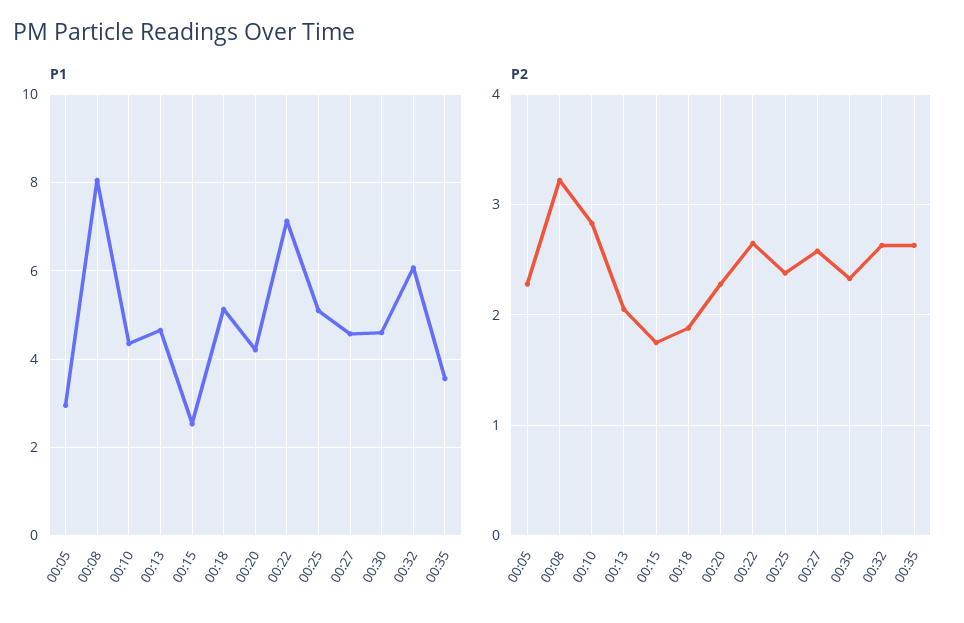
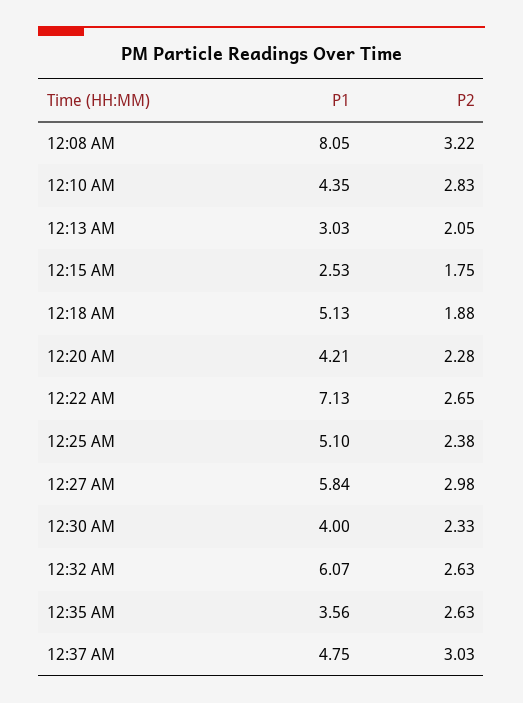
P1, 00:05: 3 -> none
P1, 00:13: 4.6 -> 3.03
P1, 00:27: 4.6 -> 5.84
P1, 00:30: 4.6 -> 4
P2, 00:05: 2.3 -> none
P2, 00:27: 2.6 -> 2.98
P1, 12:37 AM: none -> 4.75
P2, 12:37 AM: none -> 3.03

